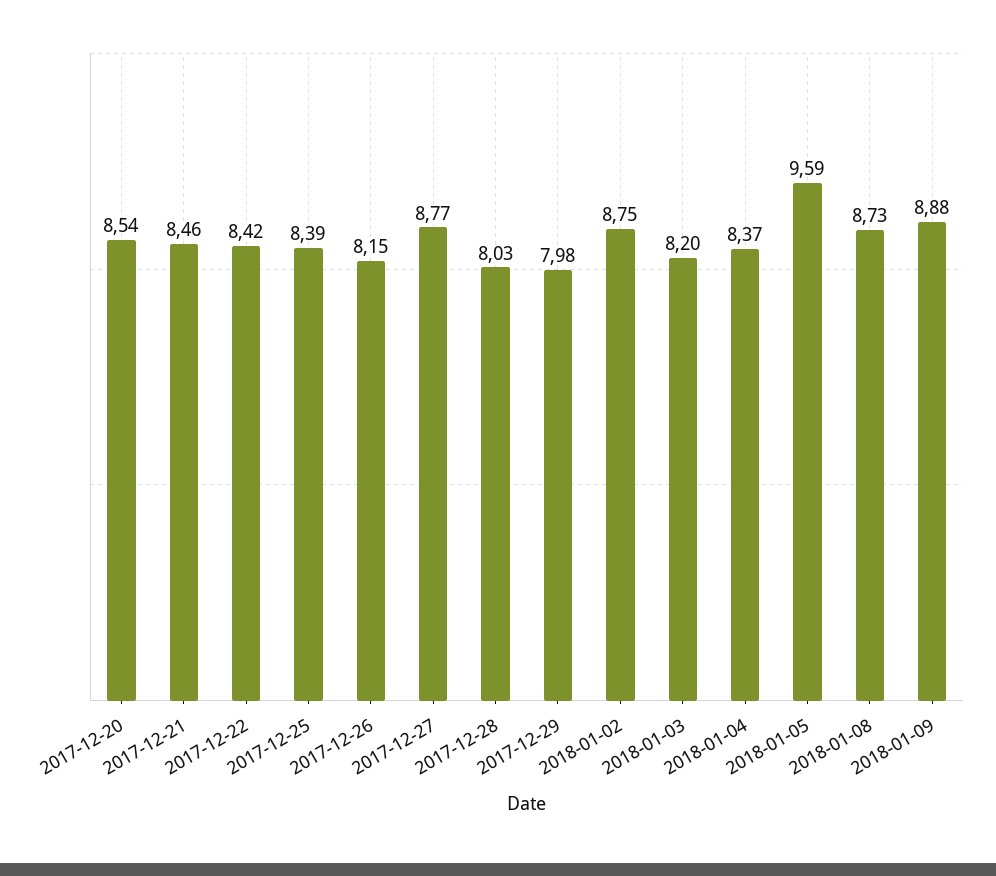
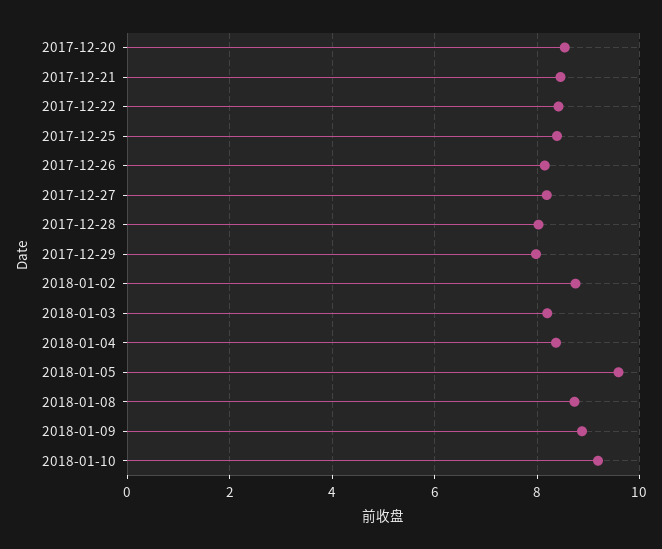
2017-12-27: 8.77 -> 8.2
2018-01-10: none -> 9.2

